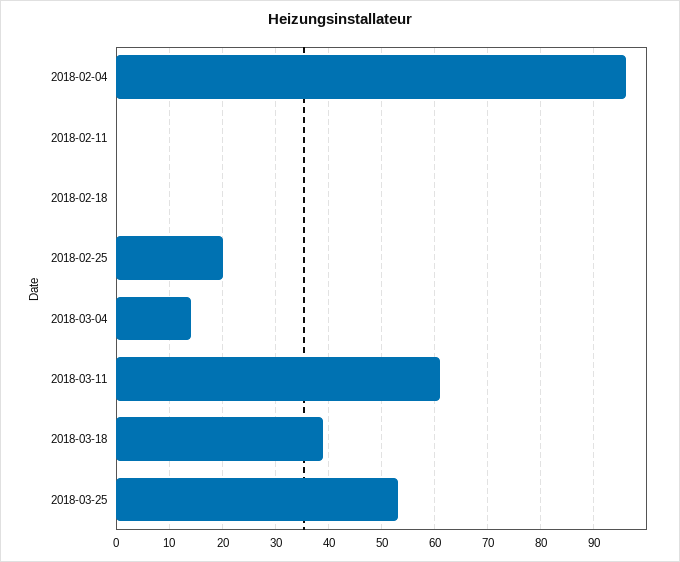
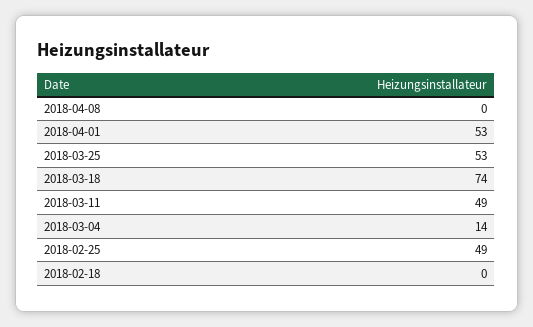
2018-02-04: 95 -> none
2018-02-11: 0 -> none
2018-02-25: 20 -> 49
2018-03-11: 60 -> 49
2018-03-18: 40 -> 74
2018-04-08: none -> 0
2018-04-01: none -> 53

